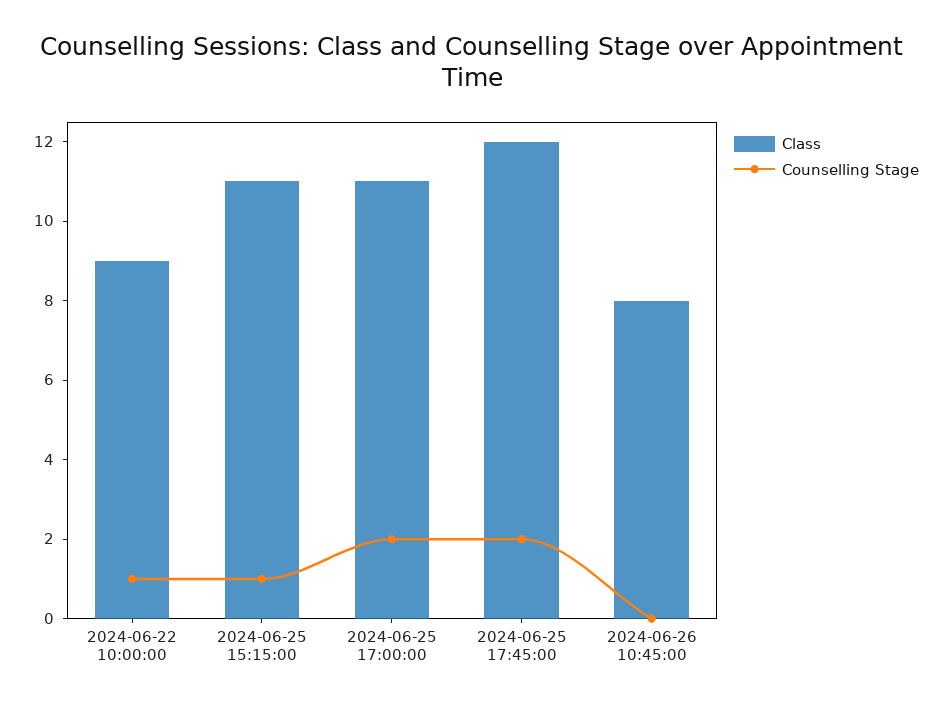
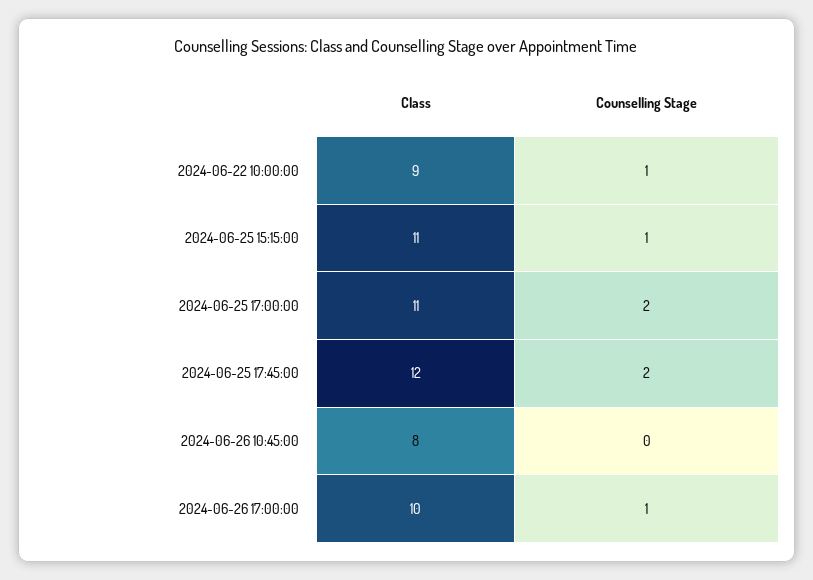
Class, 2024-06-26 17:00:00: none -> 10
Counselling Stage, 2024-06-26 17:00:00: none -> 1

